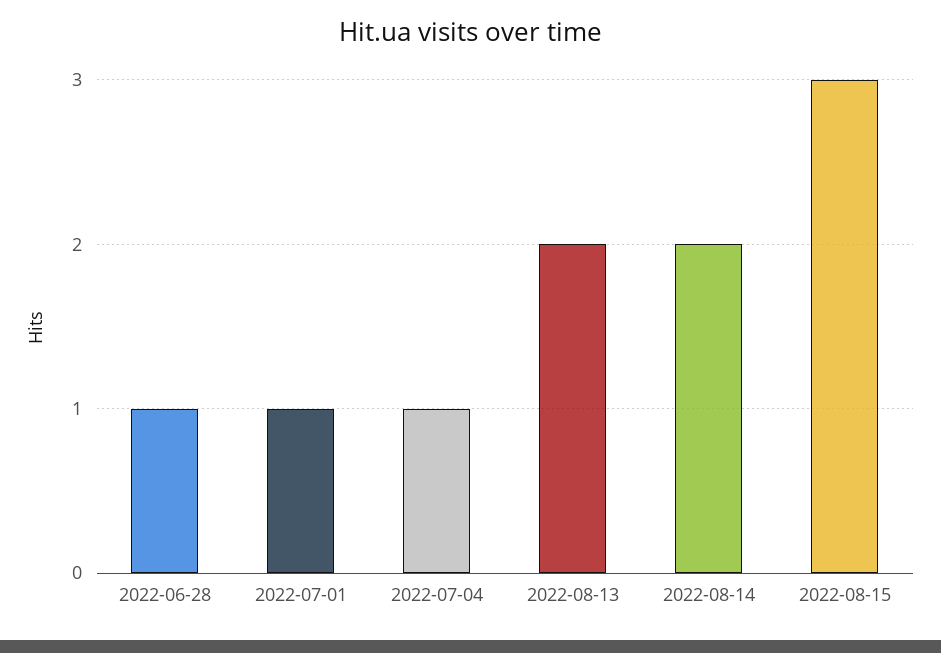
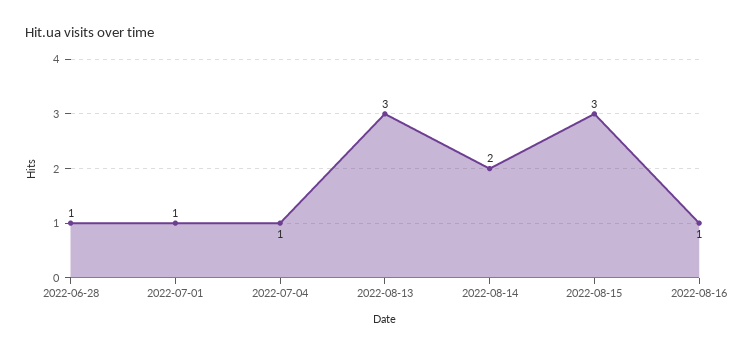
2022-08-13: 2 -> 3
2022-08-16: none -> 1

